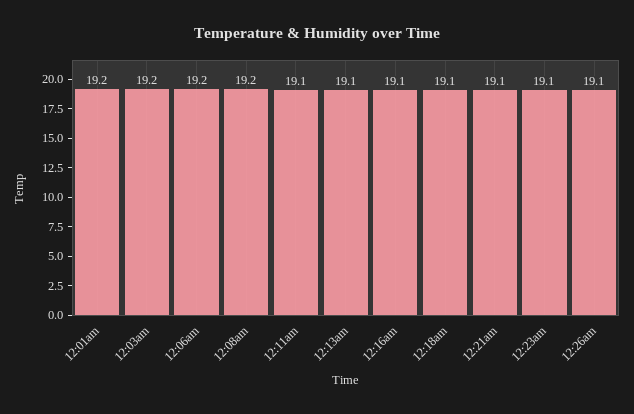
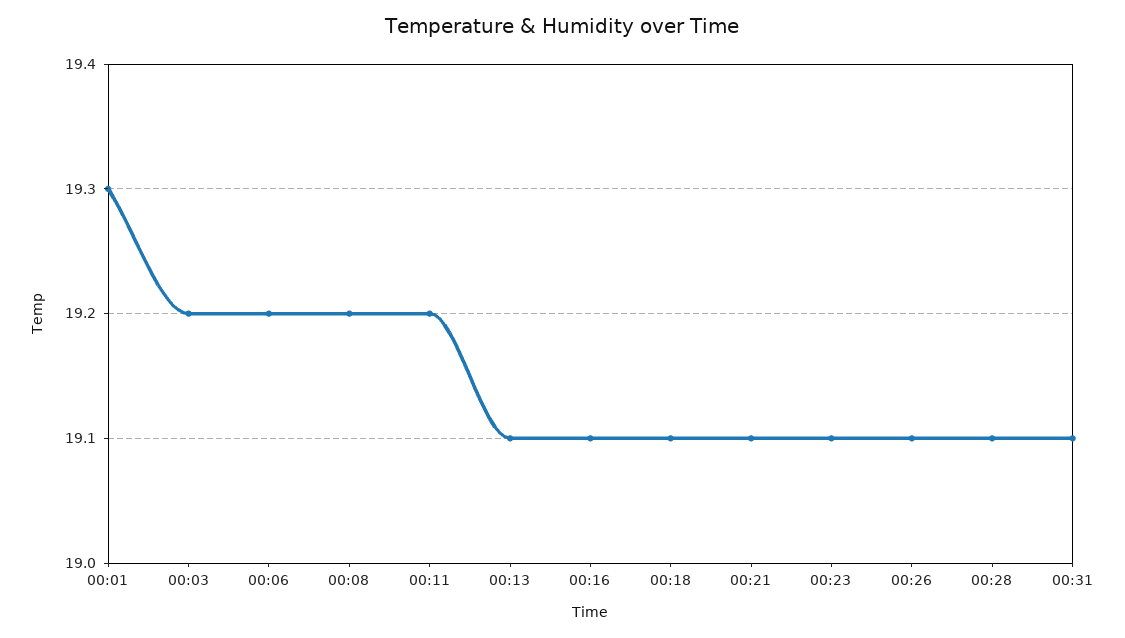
12:01am: 19.2 -> 19.3
12:11am: 19.1 -> 19.2
00:28: none -> 19.1
00:31: none -> 19.1

